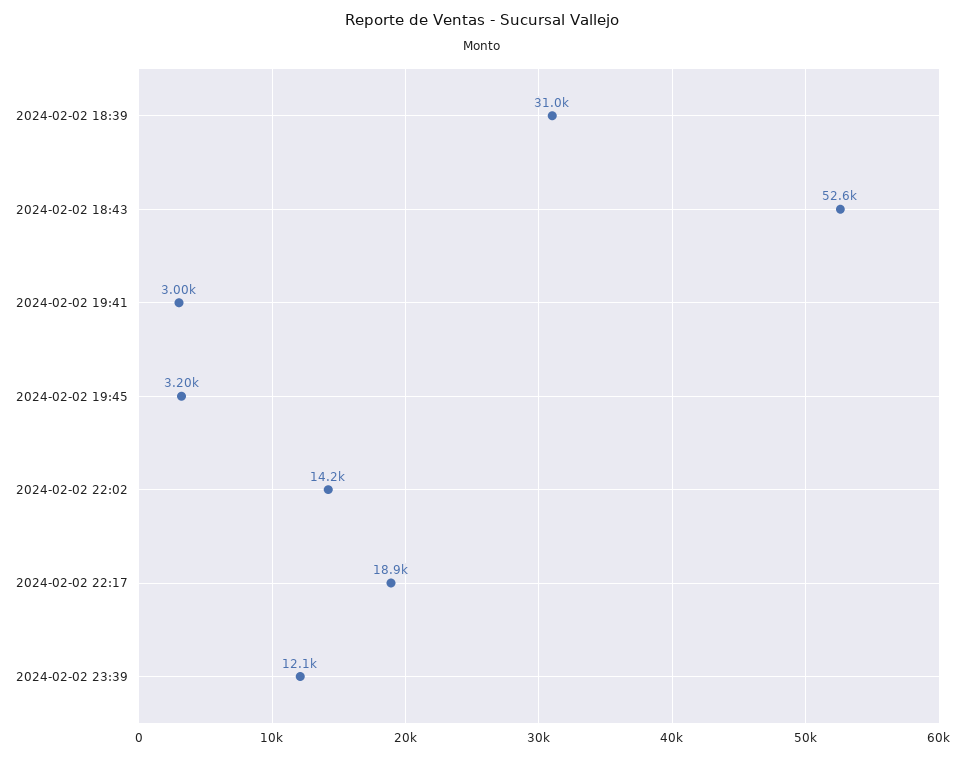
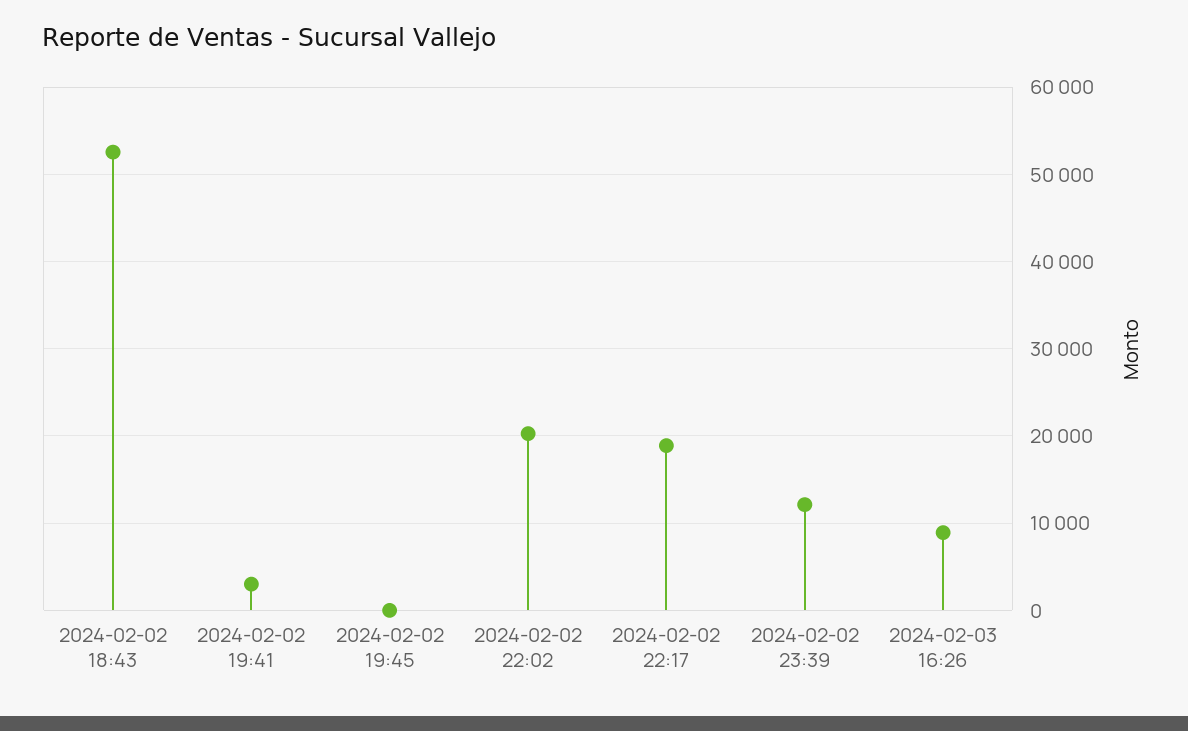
2024-02-02 18:39: 31000 -> none
2024-02-02 19:45: 3200 -> 0
2024-02-02 22:02: 14200 -> 20000
2024-02-03 16:26: none -> 9000

